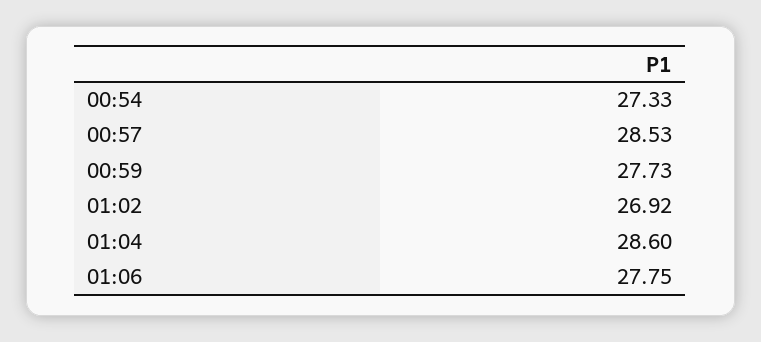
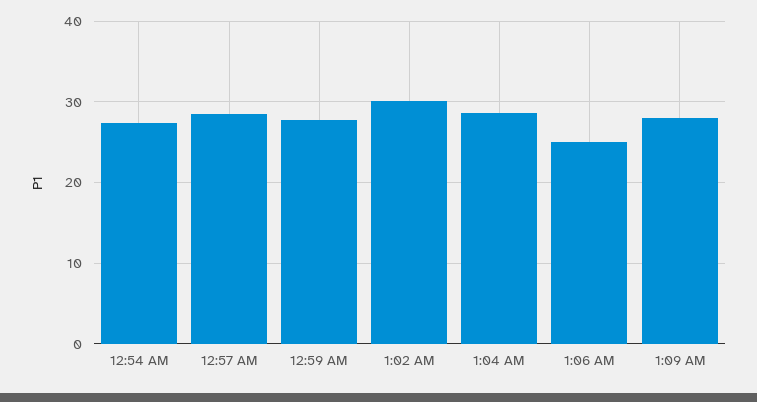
01:02: 26.92 -> 30
01:06: 27.75 -> 25
1:09 AM: none -> 28

